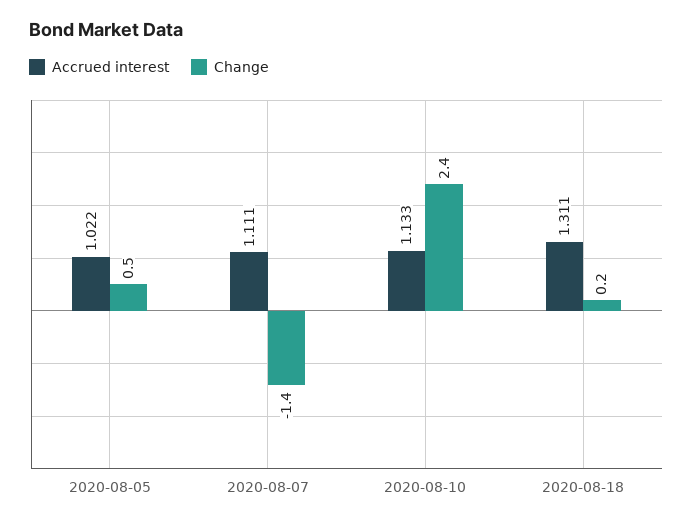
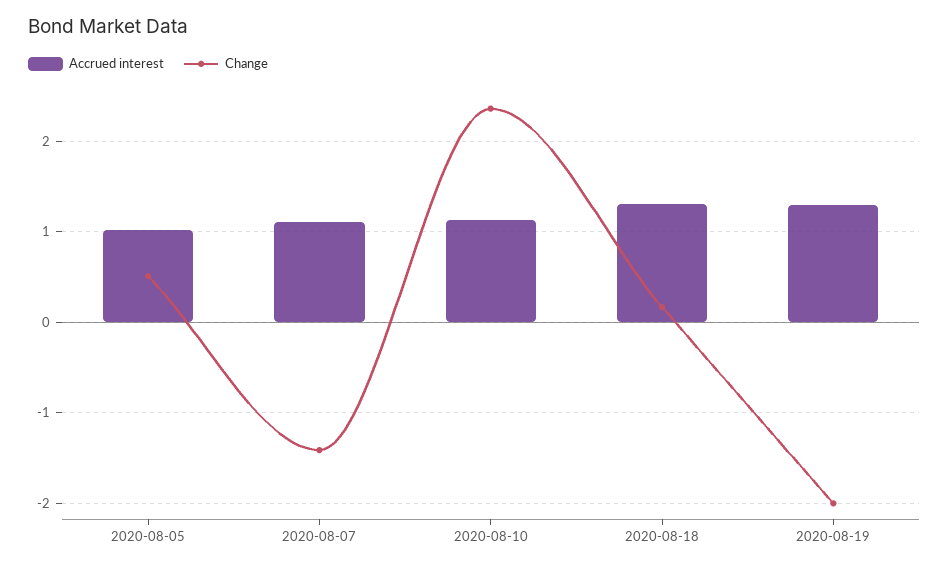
Accrued interest, 2020-08-19: none -> 1.3
Change, 2020-08-19: none -> -2

